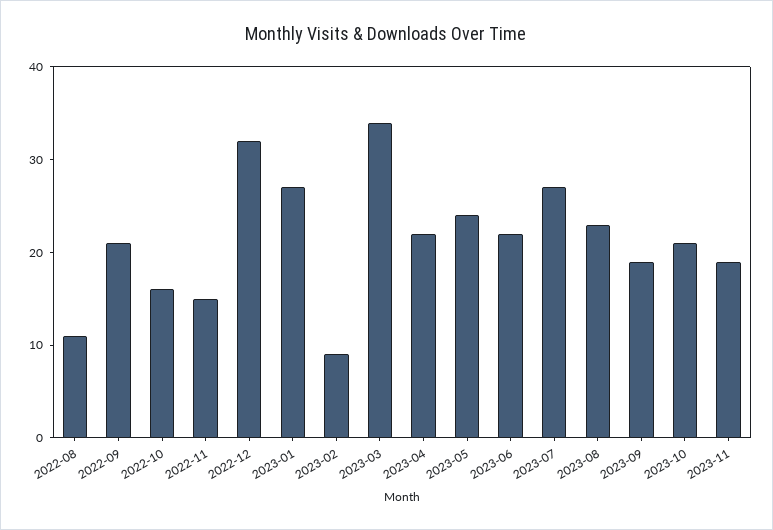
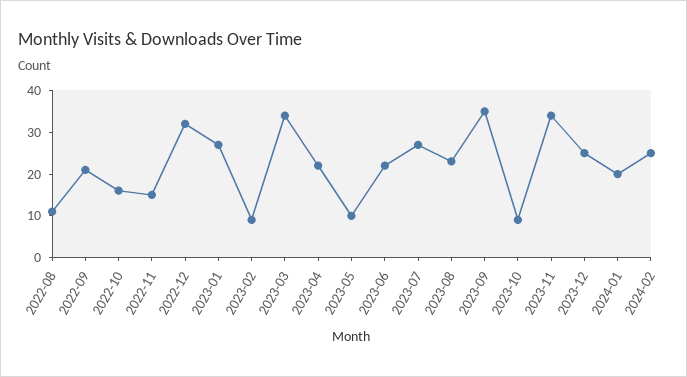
2023-05: 24 -> 10
2023-09: 19 -> 35
2023-10: 21 -> 10
2023-11: 19 -> 35
2023-12: none -> 25
2024-01: none -> 20
2024-02: none -> 25

